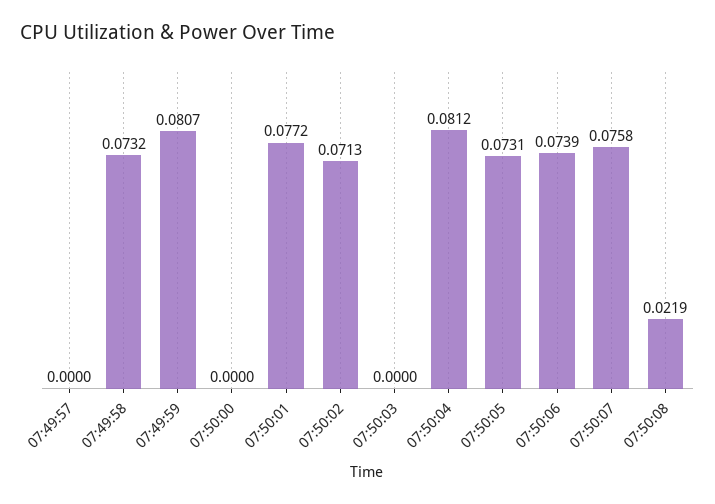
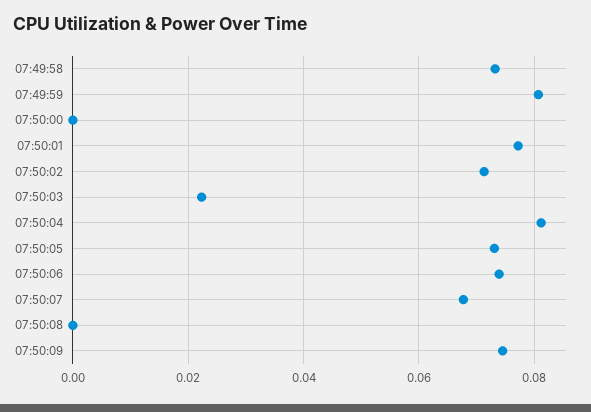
07:49:57: 0 -> none
07:50:03: 0 -> 0.022
07:50:07: 0.0758 -> 0.068
07:50:08: 0.0219 -> 0
07:50:09: none -> 0.074

